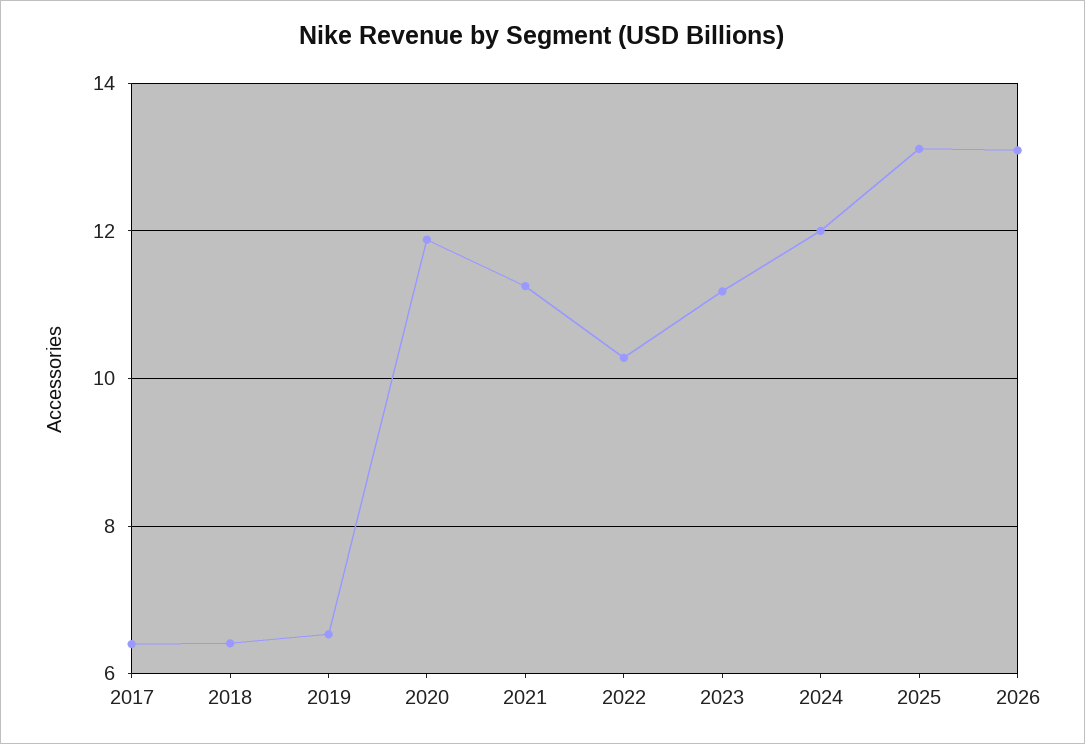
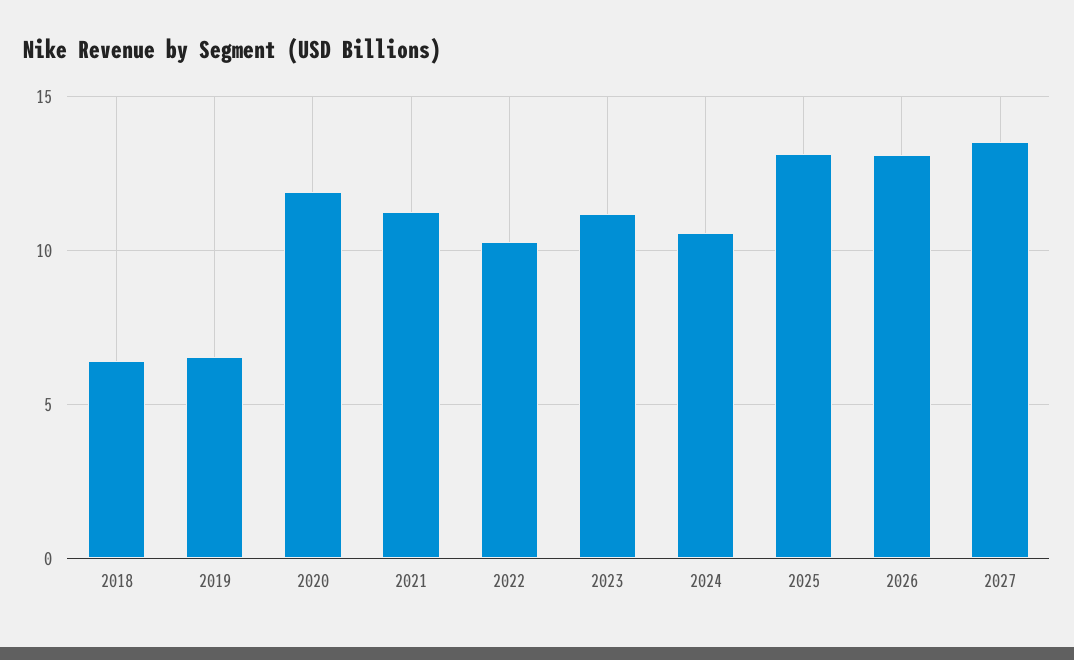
2017: 6.4 -> none
2024: 12 -> 10.5
2027: none -> 13.5

